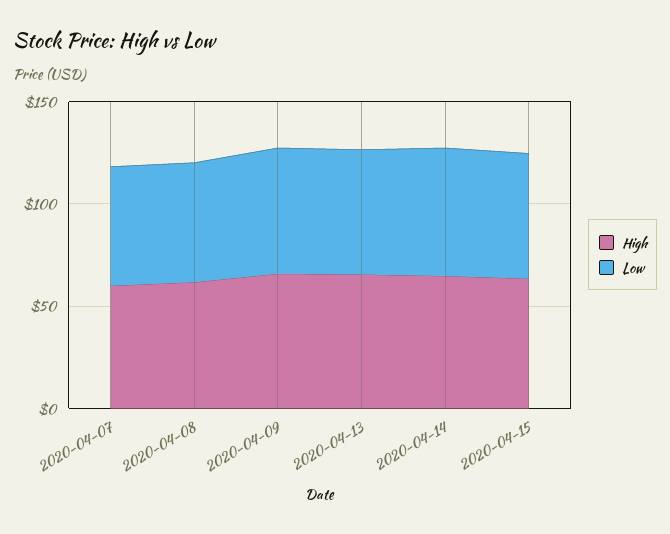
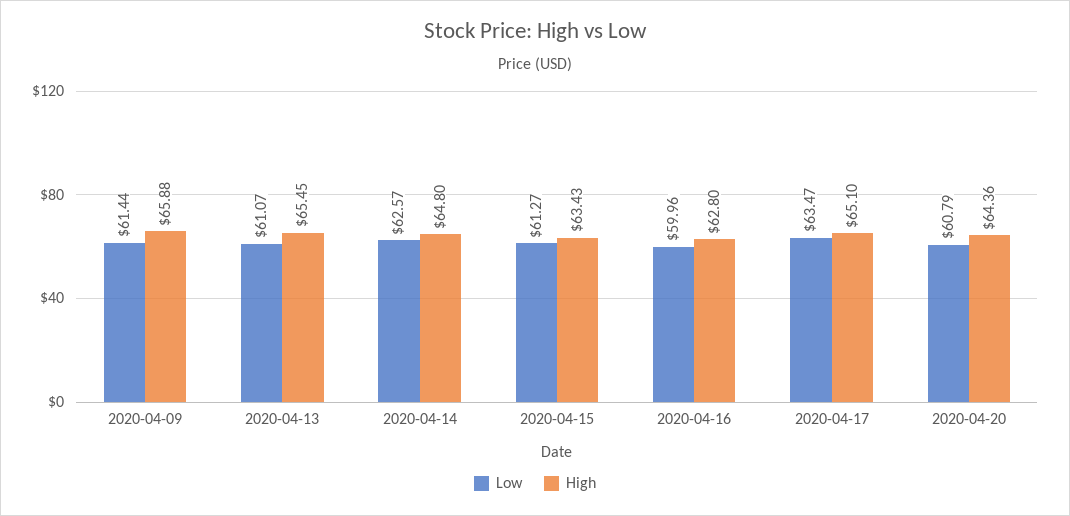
High, 2020-04-07: 60 -> none
Low, 2020-04-07: 60 -> none
High, 2020-04-08: 60 -> none
Low, 2020-04-08: 60 -> none
Low, 2020-04-16: none -> 59.96
High, 2020-04-16: none -> 62.8
Low, 2020-04-17: none -> 63.47
High, 2020-04-17: none -> 65.1
Low, 2020-04-20: none -> 60.79
High, 2020-04-20: none -> 64.36

